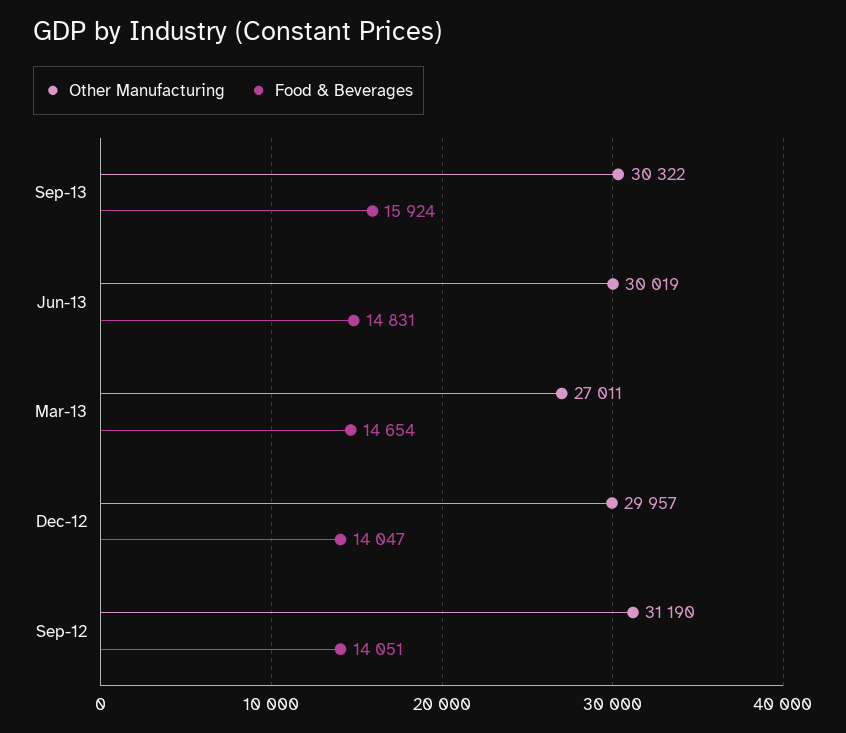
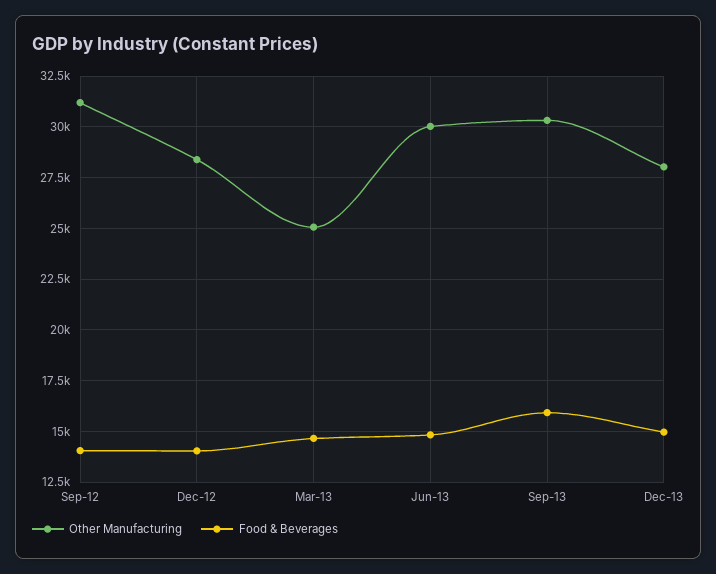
Other Manufacturing, Mar-13: 27011 -> 25000
Other Manufacturing, Dec-12: 29957 -> 28500
Other Manufacturing, Dec-13: none -> 28000
Food & Beverages, Dec-13: none -> 15000

